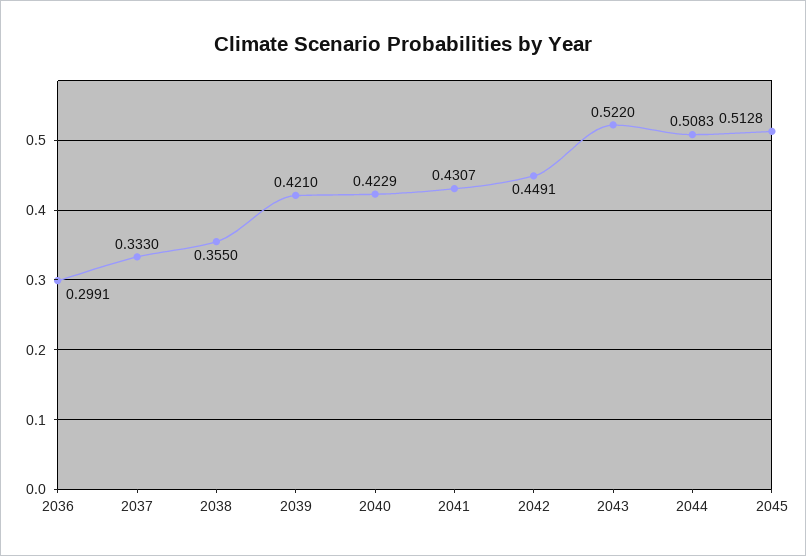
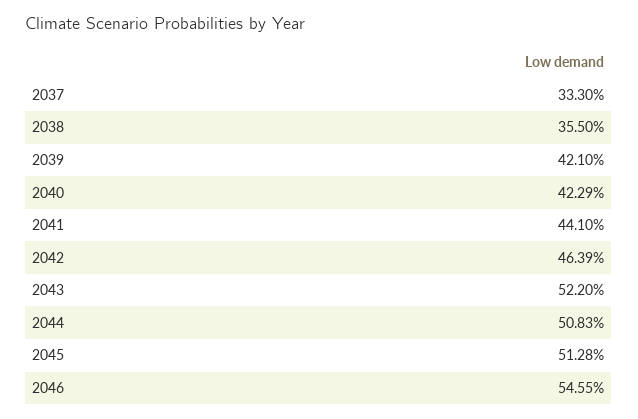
2036: 0.2991 -> none
2041: 0.4307 -> 0.441
2042: 0.4491 -> 0.4639
2046: none -> 0.5455

